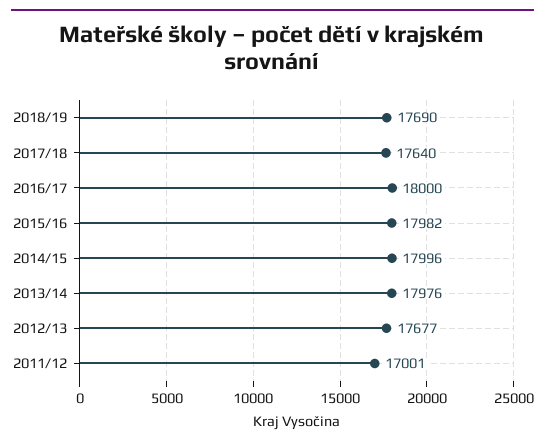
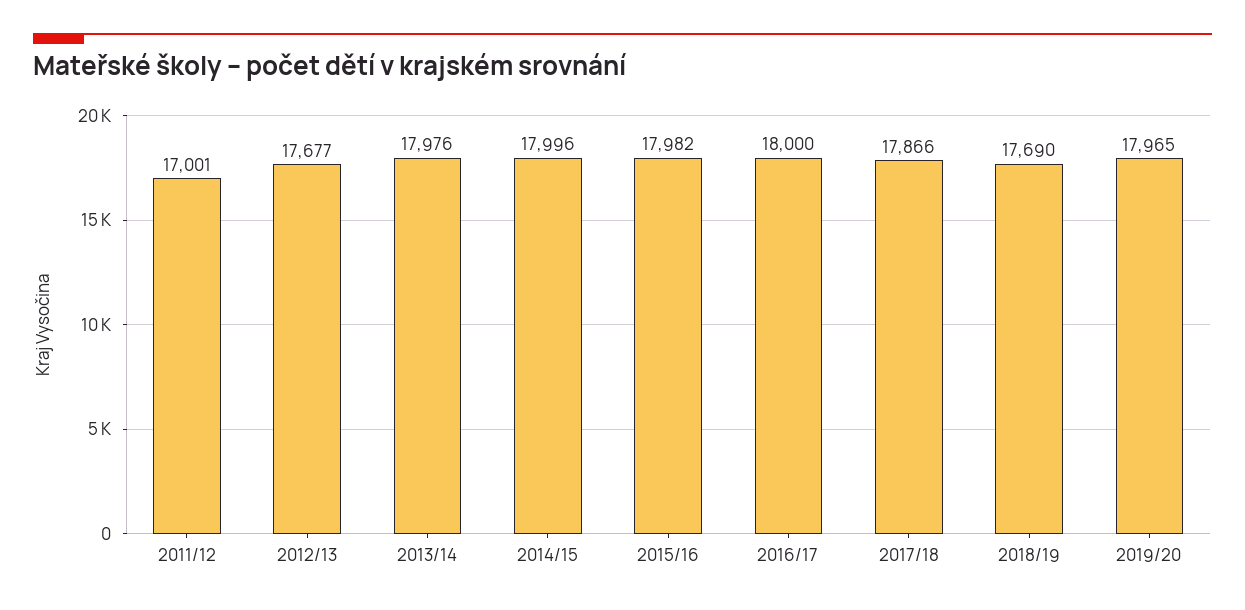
2017/18: 17640 -> 17866
2019/20: none -> 17965

